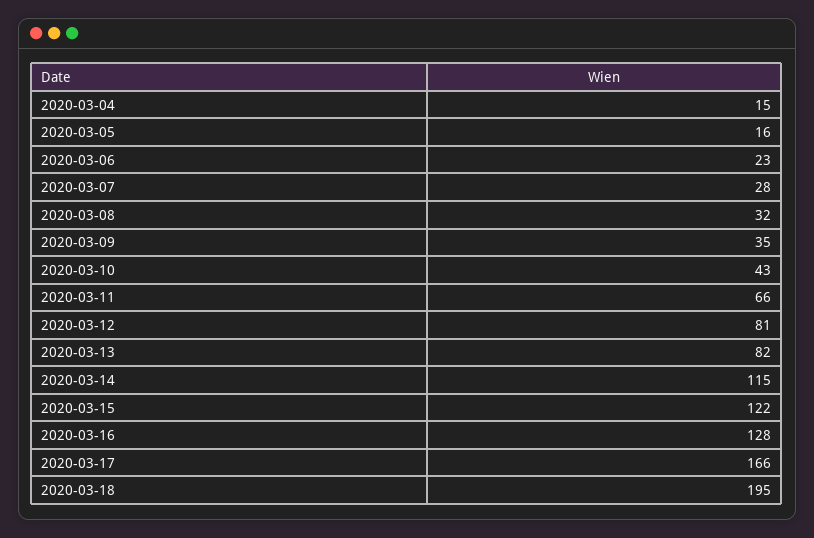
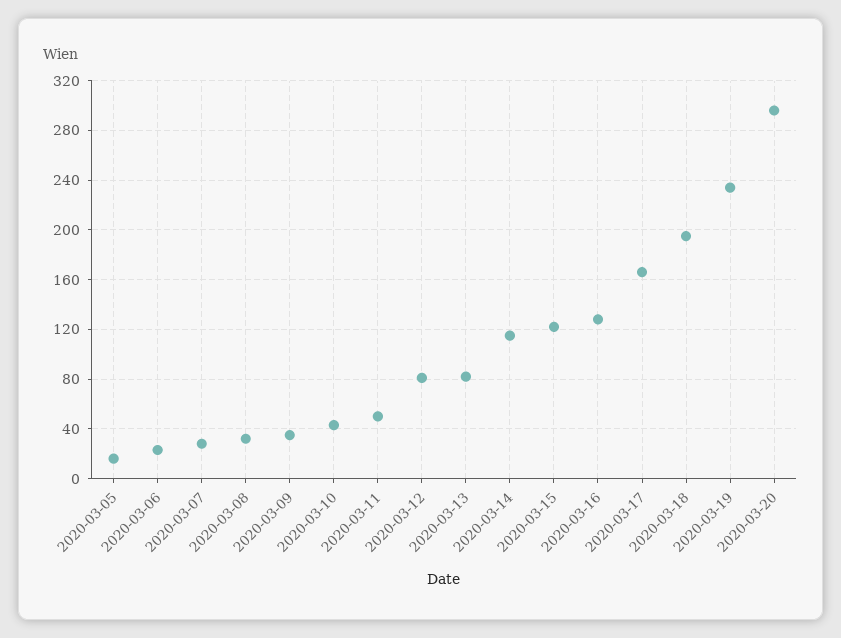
2020-03-04: 15 -> none
2020-03-11: 66 -> 50
2020-03-19: none -> 235
2020-03-20: none -> 295

